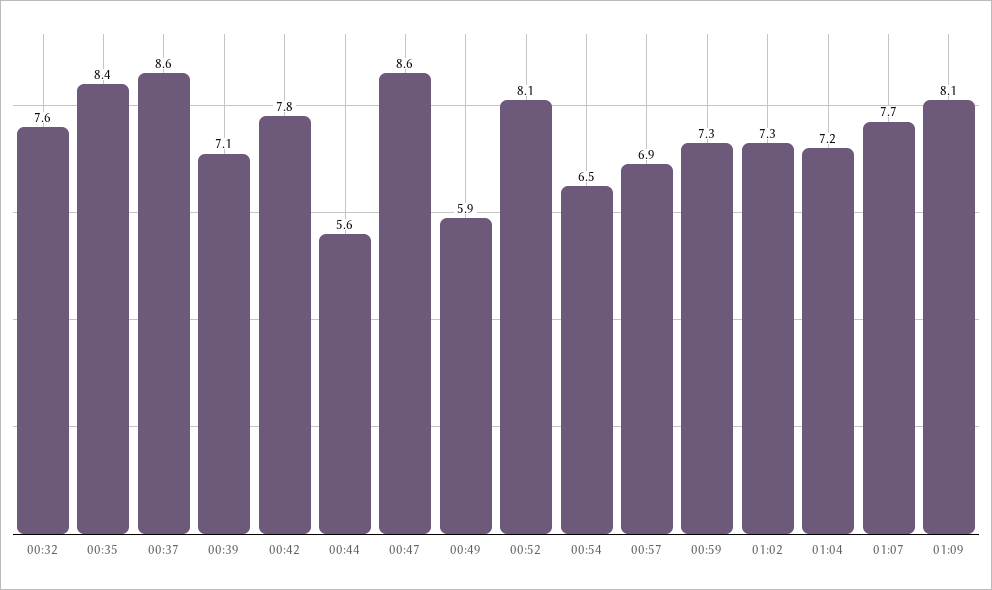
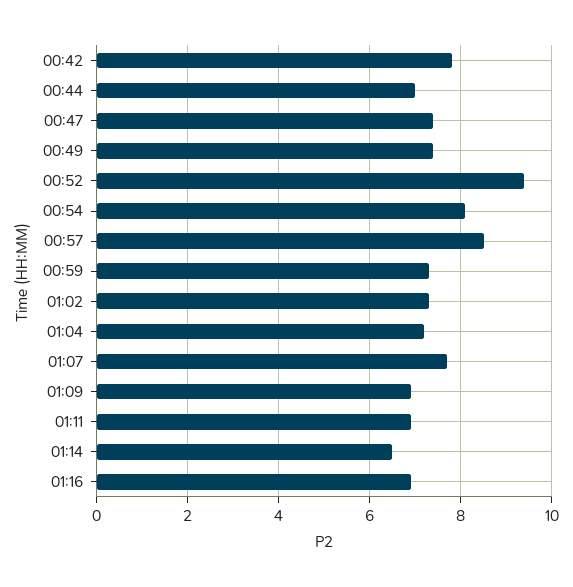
00:32: 7.6 -> none
00:35: 8.4 -> none
00:37: 8.6 -> none
00:39: 7.1 -> none
00:44: 5.6 -> 7
00:47: 8.6 -> 7.5
00:49: 5.9 -> 7.5
00:52: 8.1 -> 9.5
00:54: 6.5 -> 8
00:57: 6.9 -> 8.5
01:09: 8.1 -> 7
01:11: none -> 7
01:14: none -> 6.5
01:16: none -> 7

